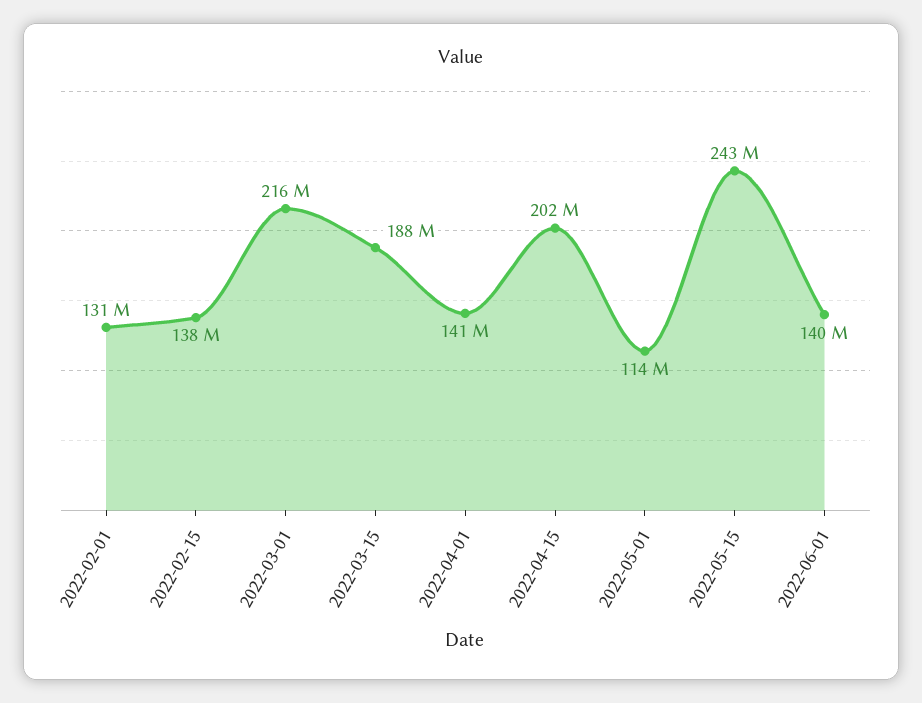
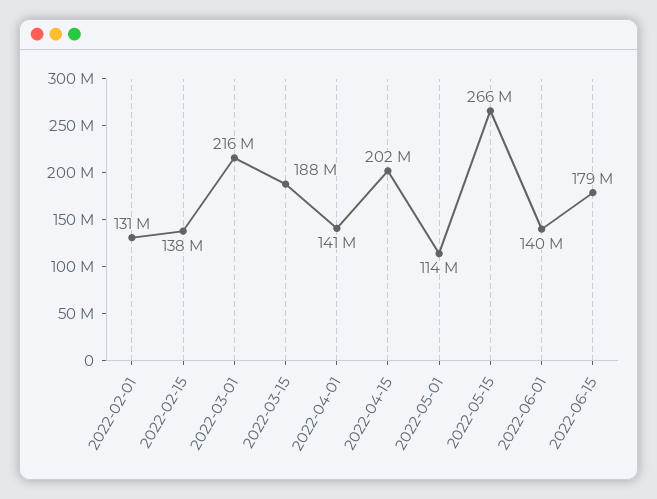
2022-05-15: 243000000 -> 266000000
2022-06-15: none -> 179000000

